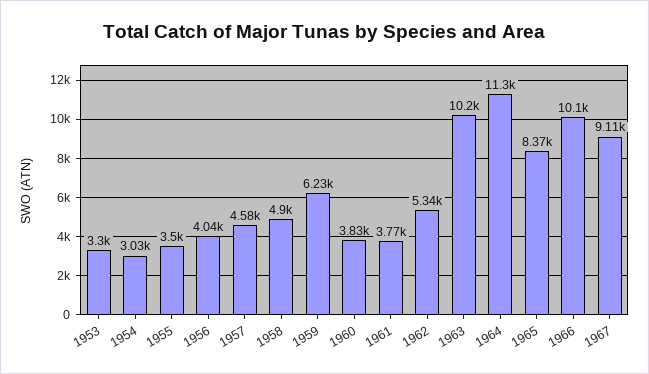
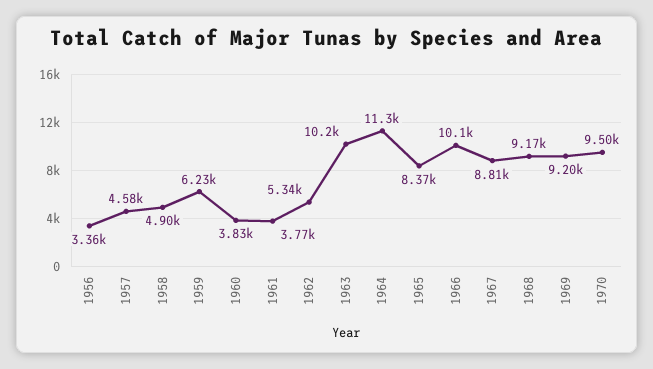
1953: 3300 -> none
1954: 3030 -> none
1955: 3500 -> none
1956: 4040 -> 3360
1967: 9110 -> 8810
1968: none -> 9170
1969: none -> 9200
1970: none -> 9500

